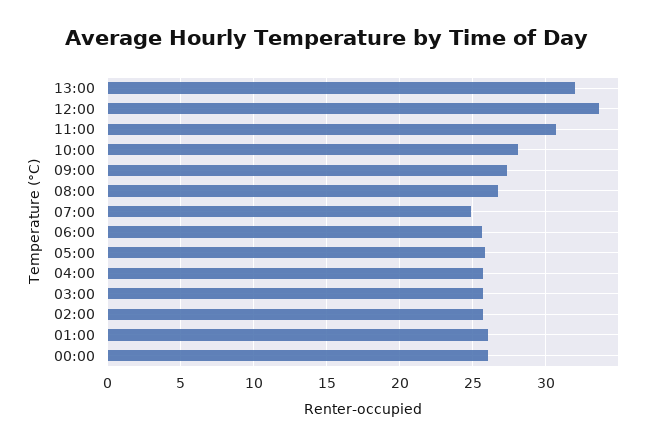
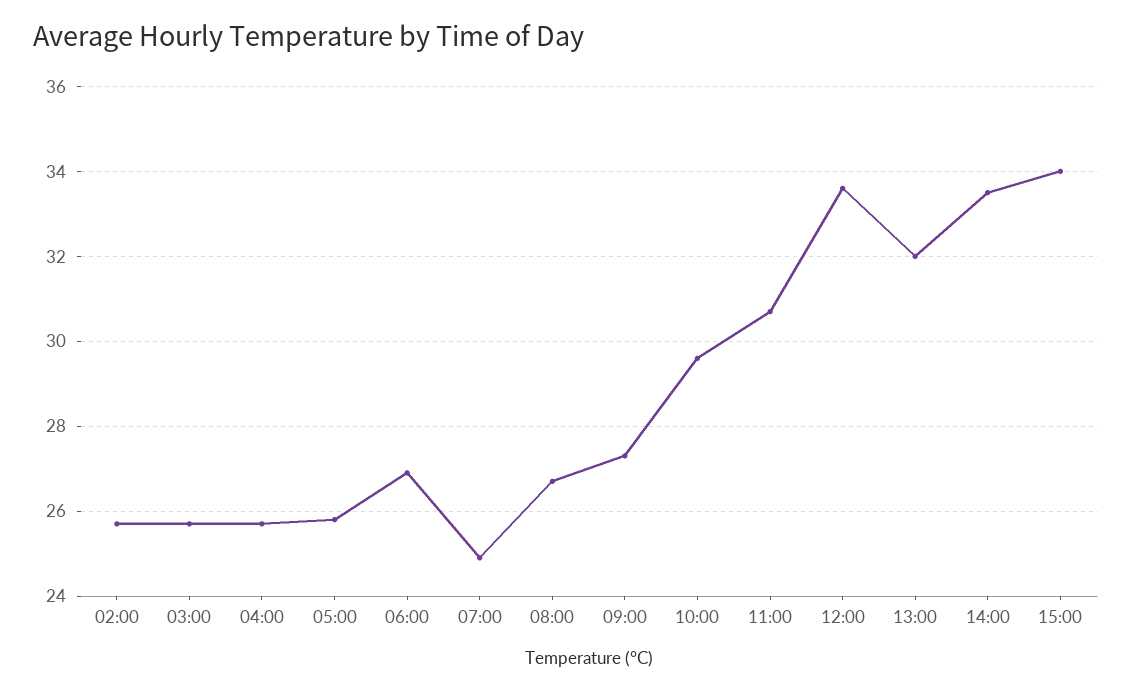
10:00: 28 -> 29.5
06:00: 25.5 -> 27
01:00: 26 -> none
00:00: 26 -> none
14:00: none -> 33.5
15:00: none -> 34

